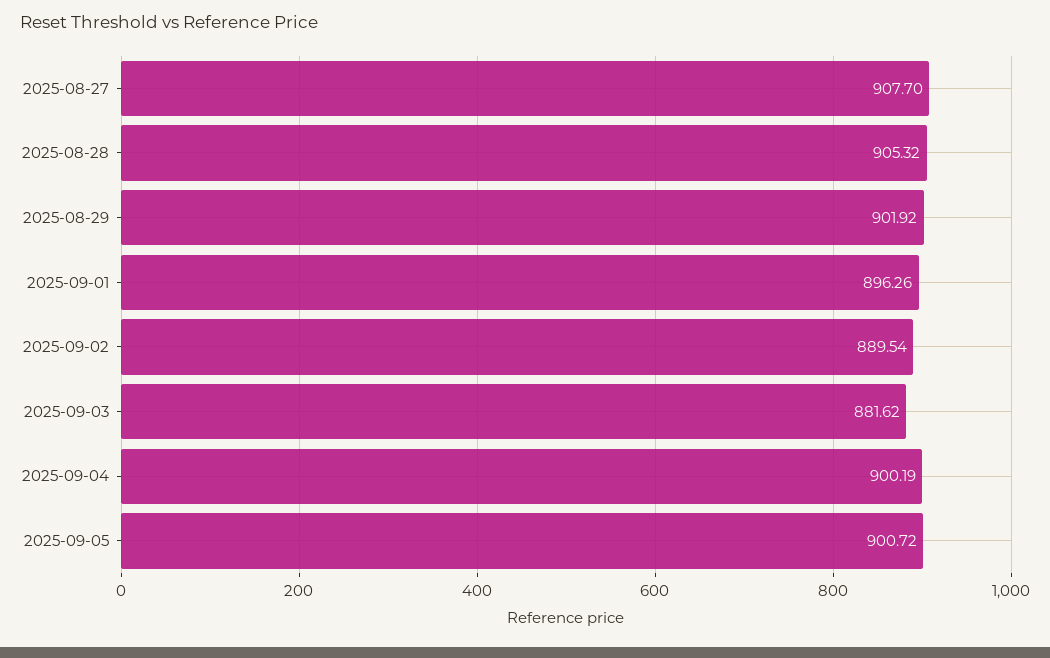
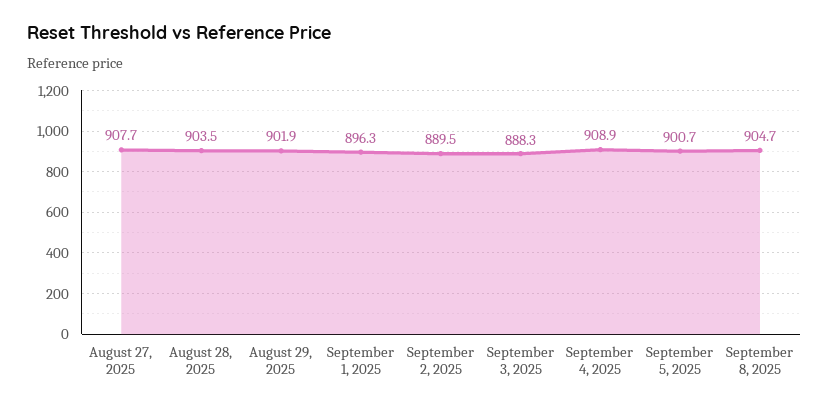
2025-08-28: 905.32 -> 903.5
2025-09-03: 881.62 -> 888.3
2025-09-04: 900.19 -> 908.9
September 8, 2025: none -> 904.7

